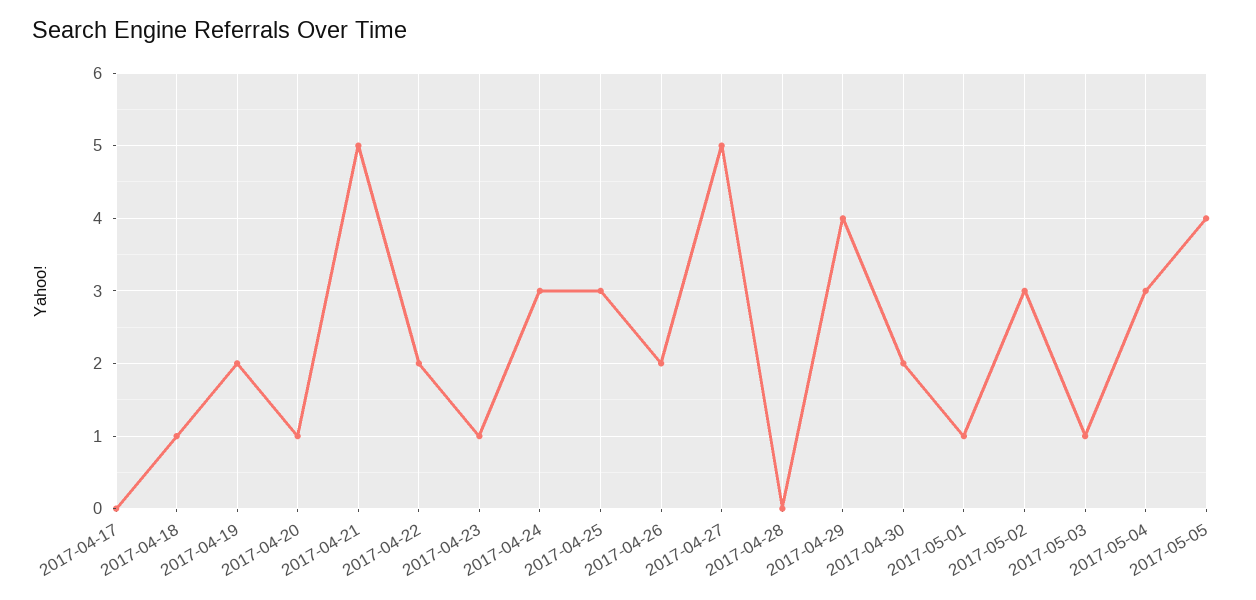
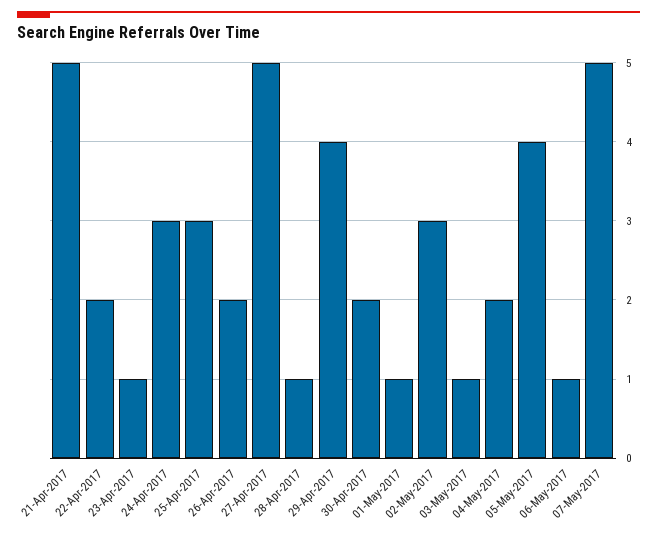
2017-04-17: 0 -> none
2017-04-18: 1 -> none
2017-04-19: 2 -> none
2017-04-20: 1 -> none
2017-04-28: 0 -> 1
2017-05-04: 3 -> 2
06-May-2017: none -> 1
07-May-2017: none -> 5

